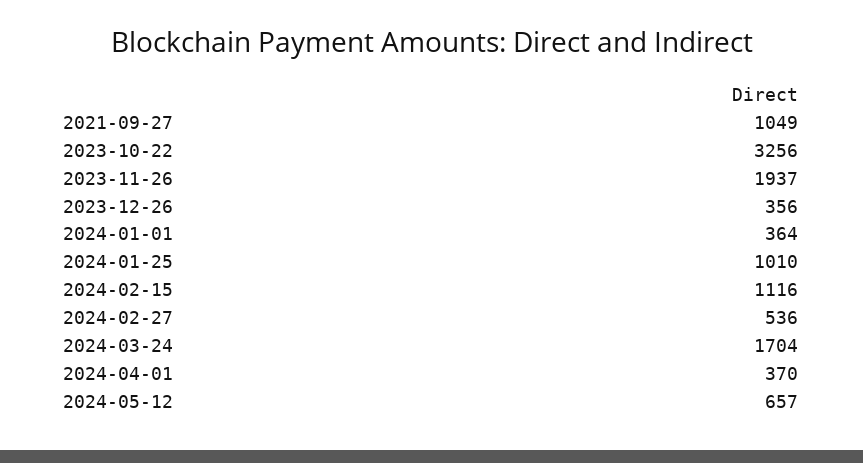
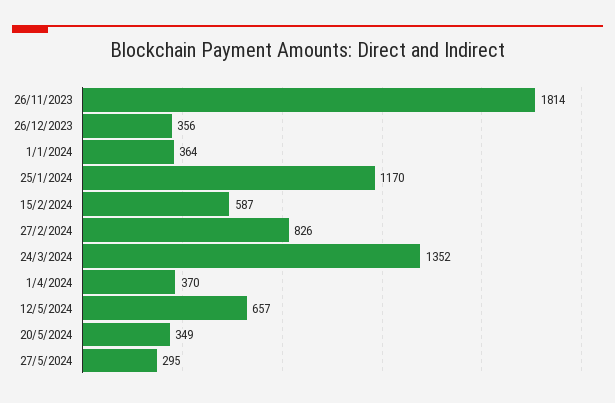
2021-09-27: 1049 -> none
2023-10-22: 3256 -> none
2023-11-26: 1937 -> 1814
2024-01-25: 1010 -> 1170
2024-02-15: 1116 -> 587
2024-02-27: 536 -> 826
2024-03-24: 1704 -> 1352
20/5/2024: none -> 349
27/5/2024: none -> 295

